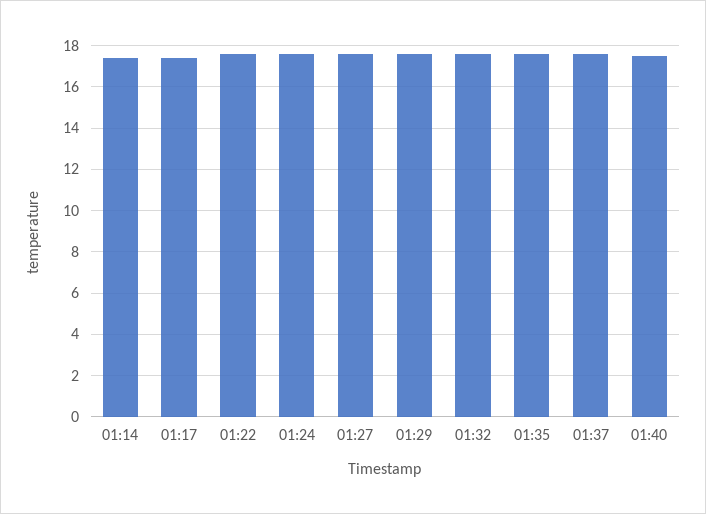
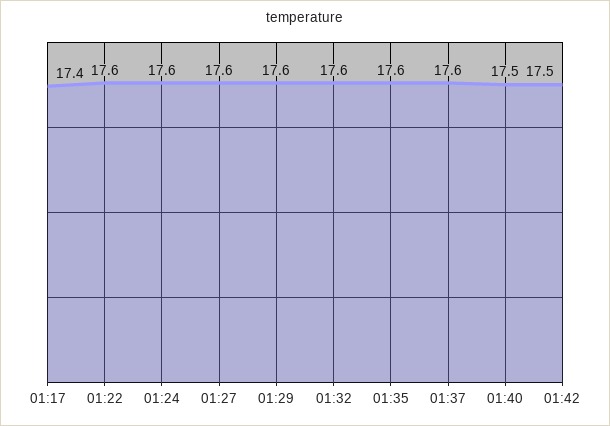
01:14: 17.5 -> none
01:42: none -> 17.5

